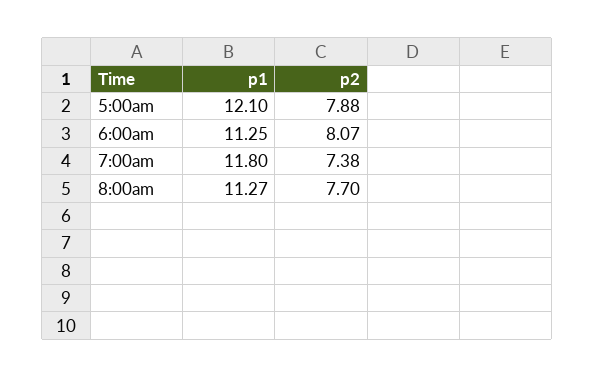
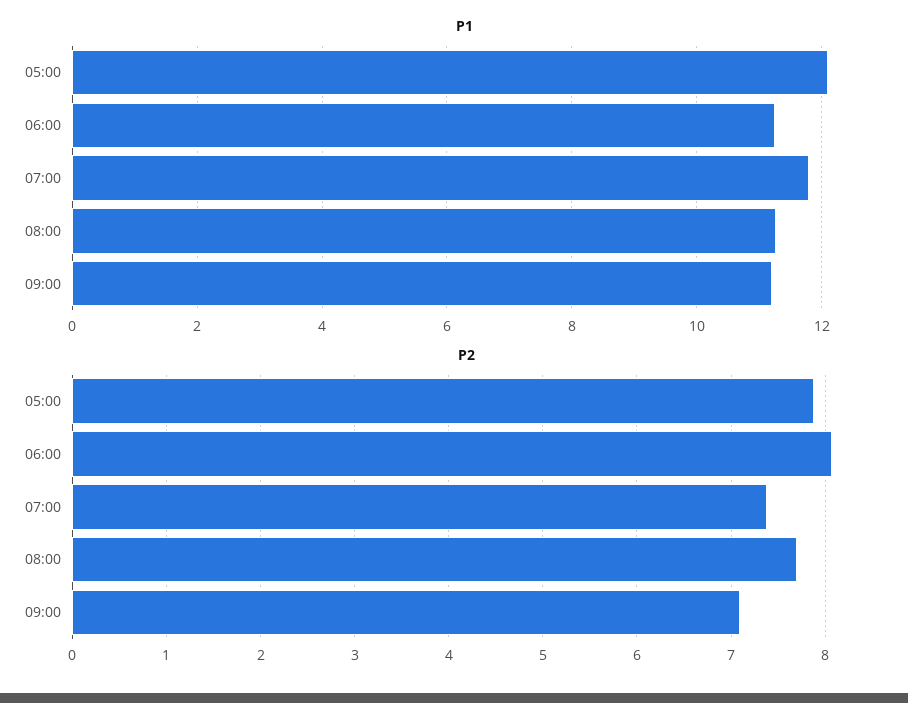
p1, 09:00: none -> 11.2
p2, 09:00: none -> 7.1

